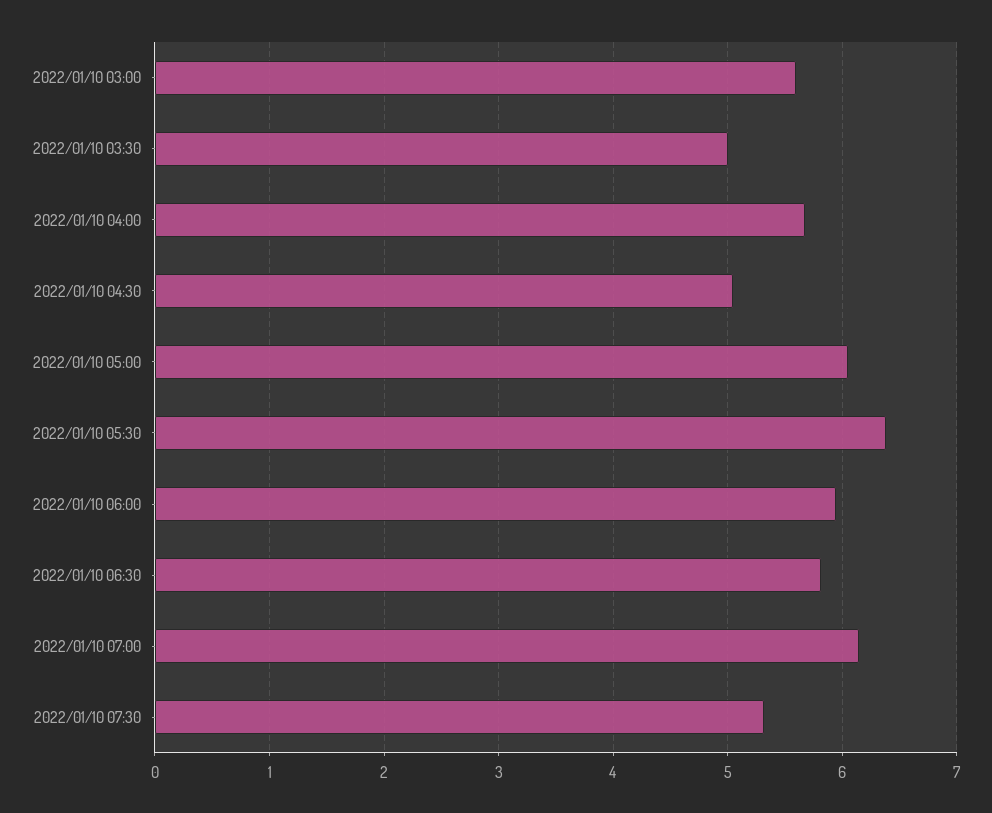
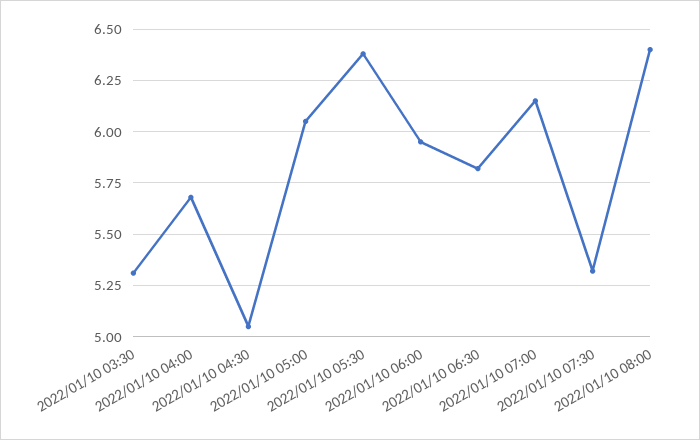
2022/01/10 03:00: 5.6 -> none
2022/01/10 03:30: 5 -> 5.3
2022/01/10 08:00: none -> 6.4

